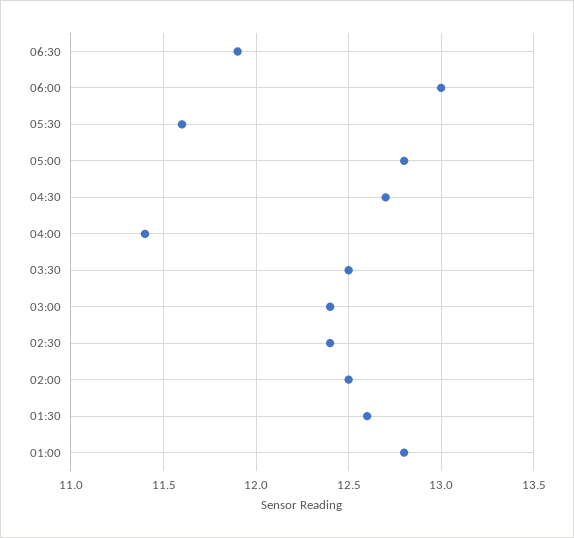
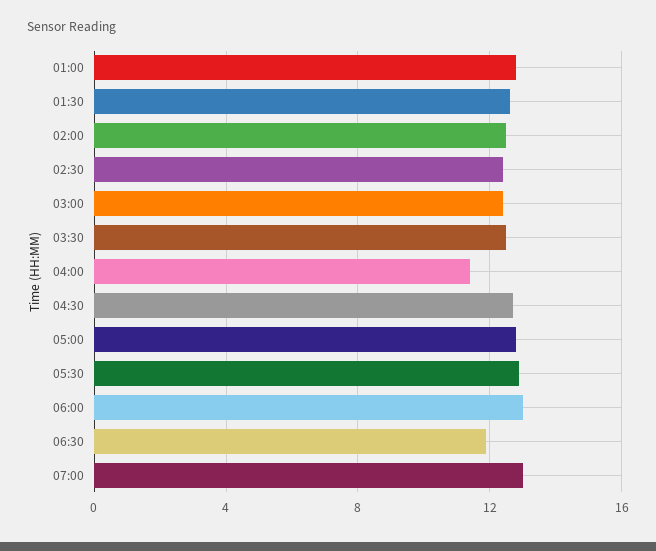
05:30: 11.6 -> 13
07:00: none -> 13

